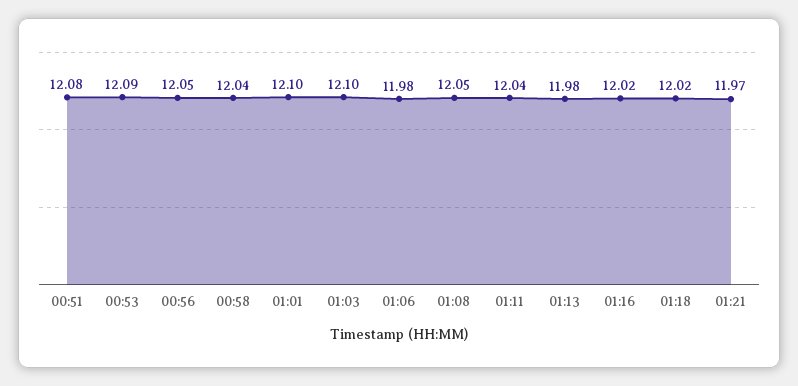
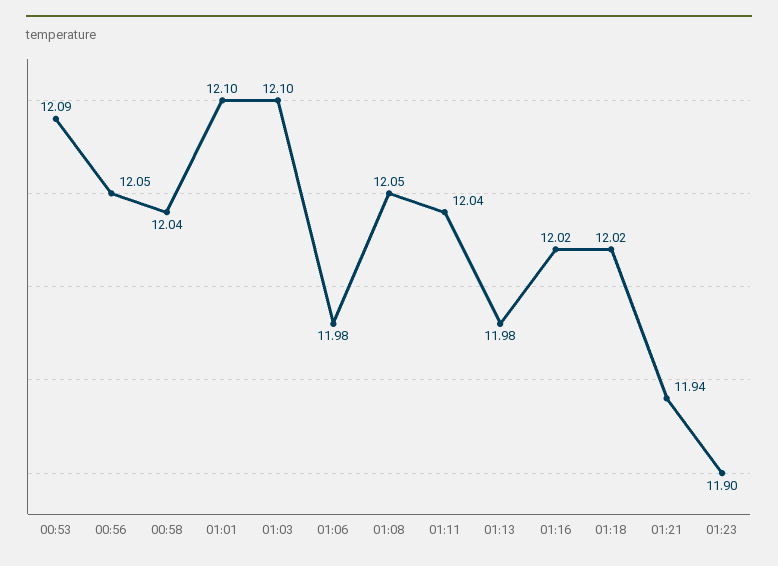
00:51: 12.08 -> none
01:21: 11.97 -> 11.94
01:23: none -> 11.9

